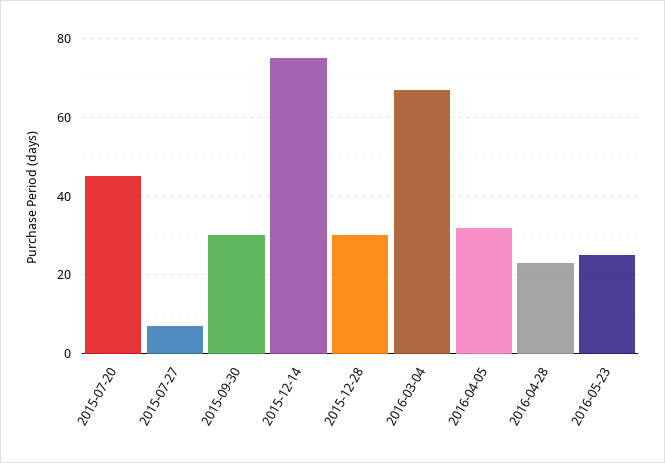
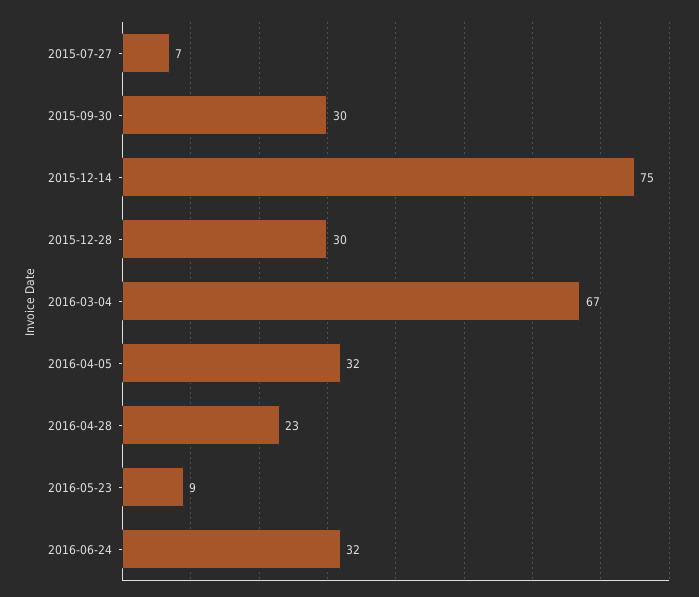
2015-07-20: 45 -> none
2016-05-23: 25 -> 9
2016-06-24: none -> 32

